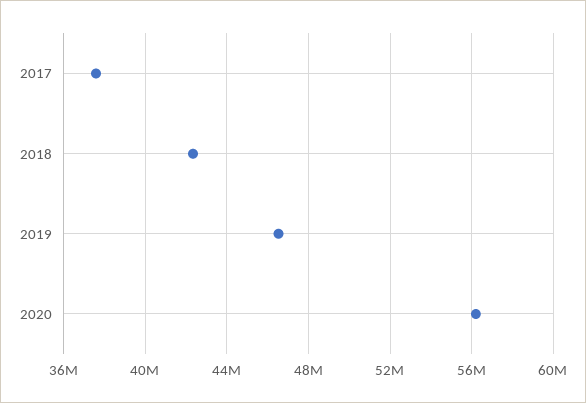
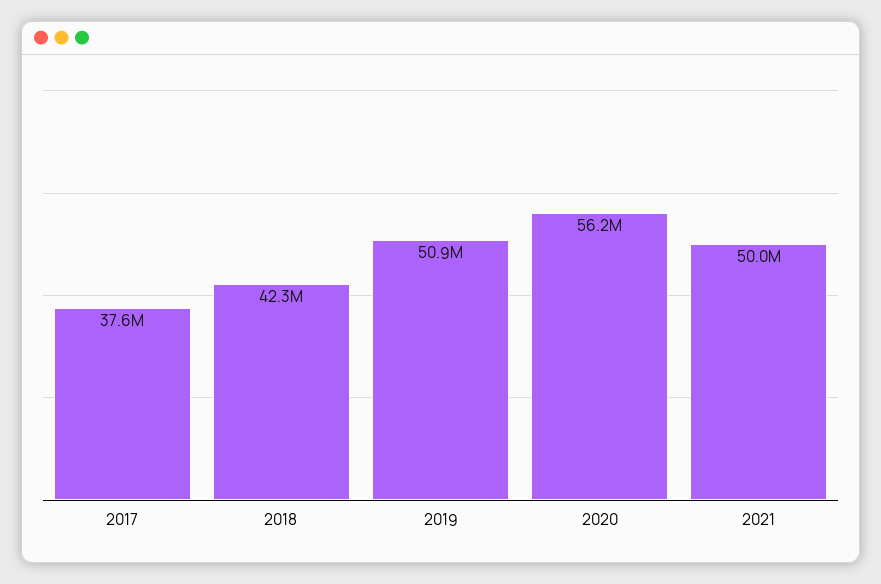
2019: 46500000 -> 50900000
2021: none -> 50000000

